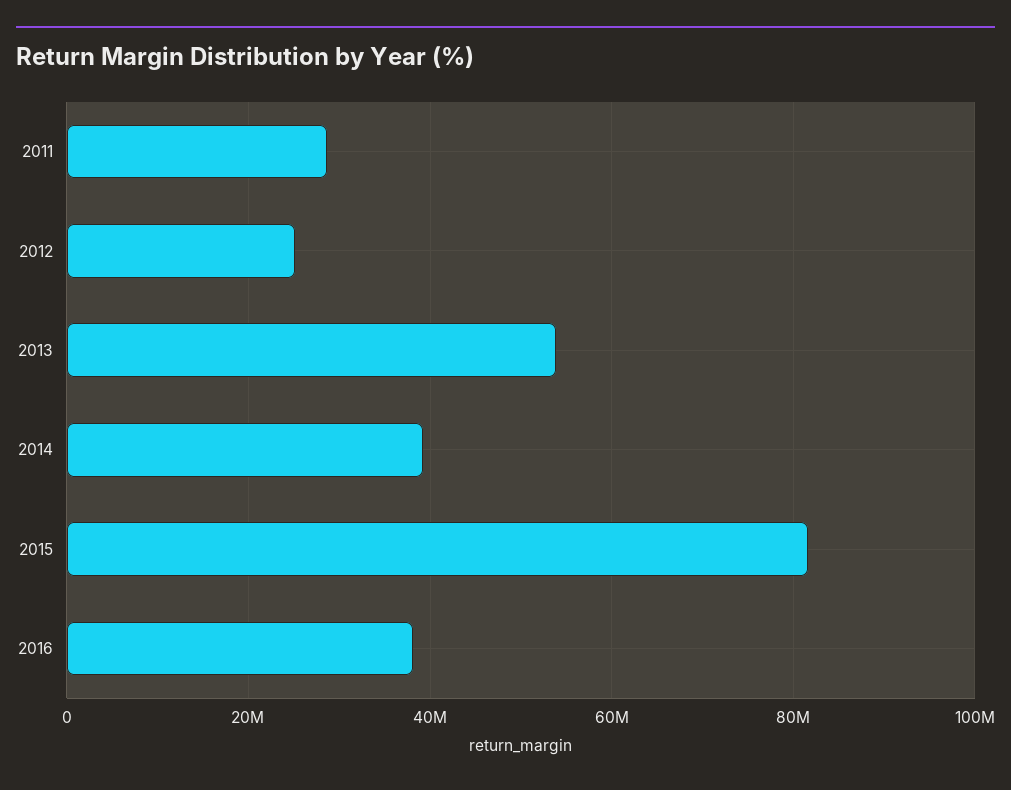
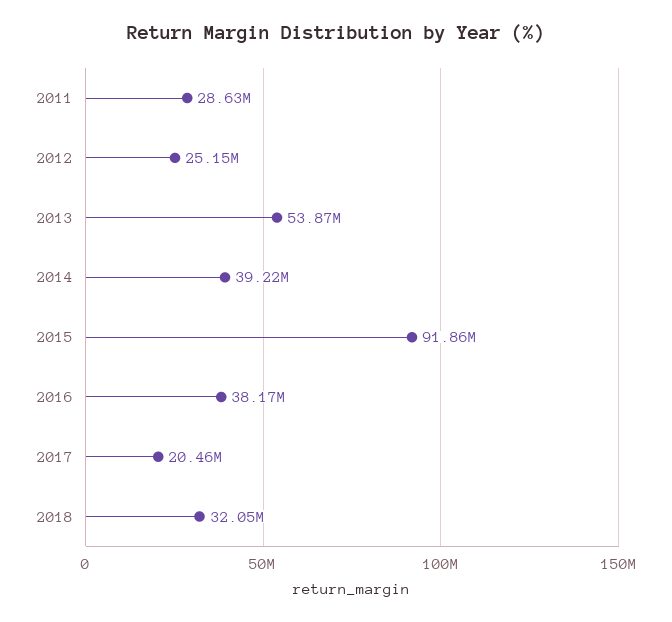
2015: 82000000 -> 91860000
2017: none -> 20460000
2018: none -> 32050000

